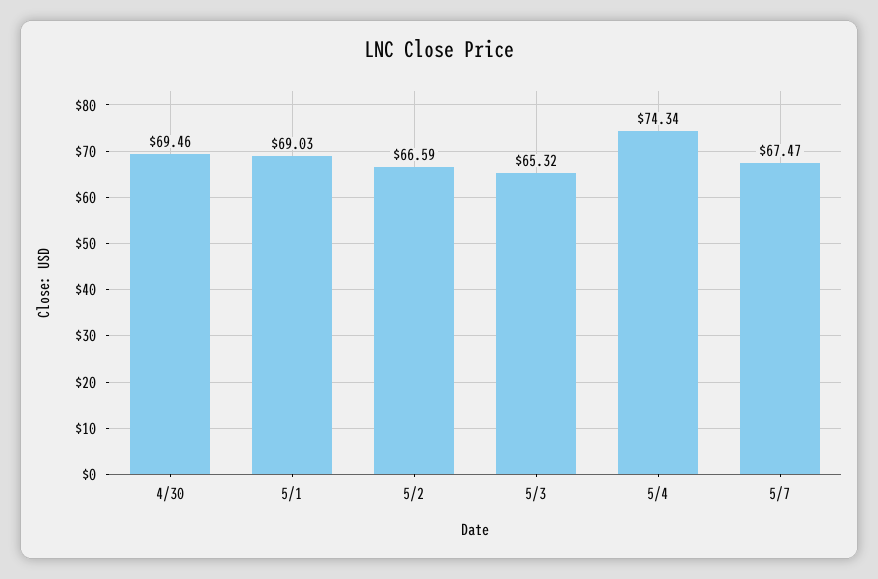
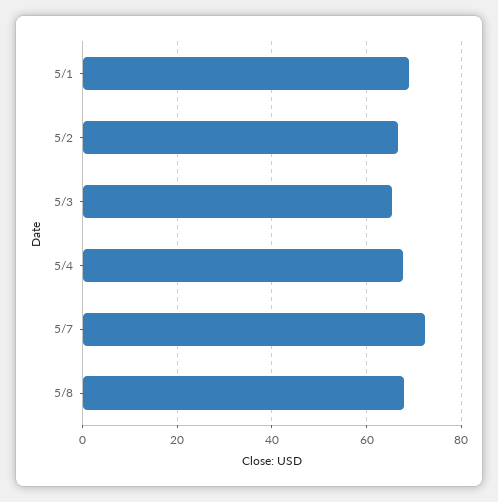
4/30: 69.46 -> none
5/4: 74.34 -> 68
5/7: 67.47 -> 72
5/8: none -> 68

